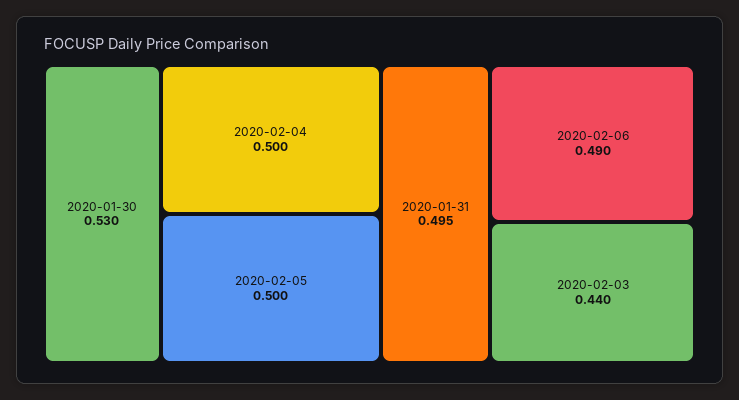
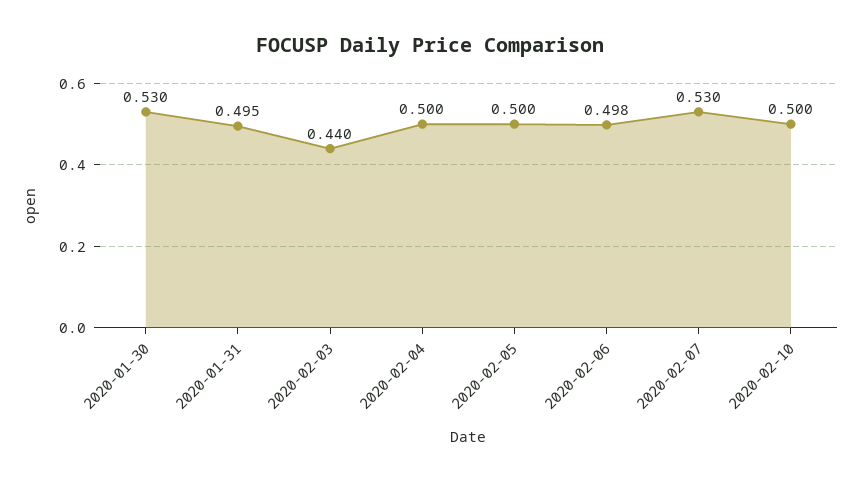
2020-02-06: 0.49 -> 0.498
2020-02-07: none -> 0.53
2020-02-10: none -> 0.5

